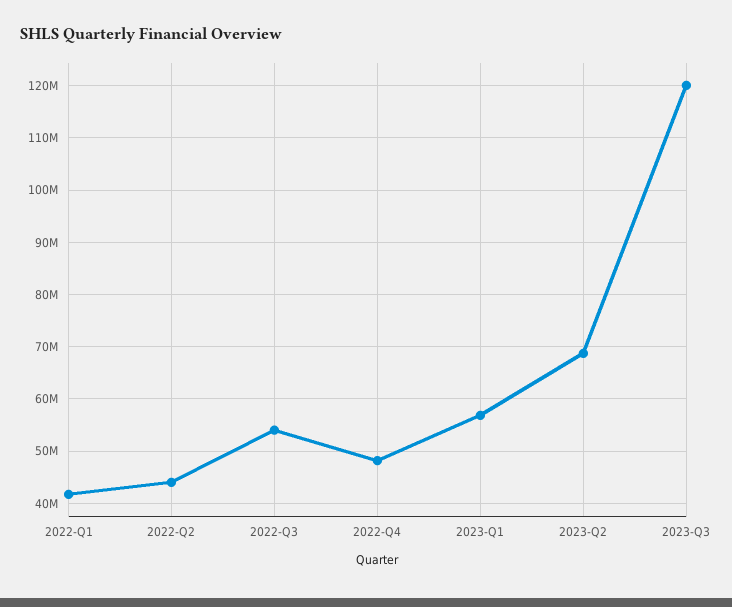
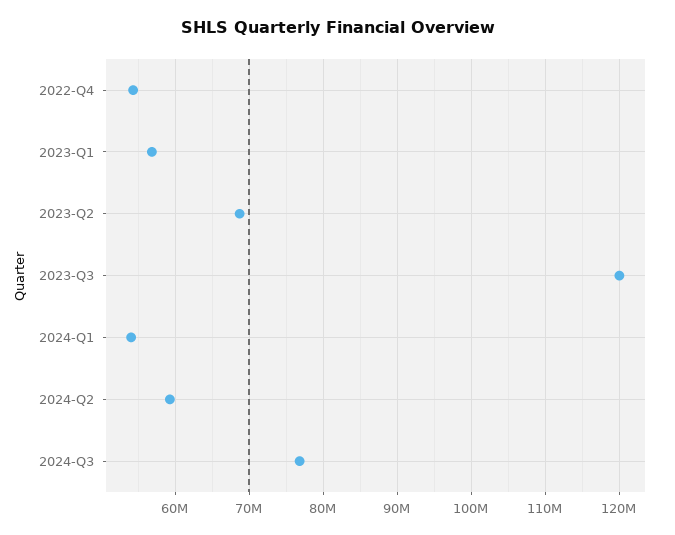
2022-Q1: 42000000 -> none
2022-Q2: 44000000 -> none
2022-Q3: 54000000 -> none
2022-Q4: 48000000 -> 54000000
2024-Q1: none -> 54000000
2024-Q2: none -> 59000000
2024-Q3: none -> 77000000

